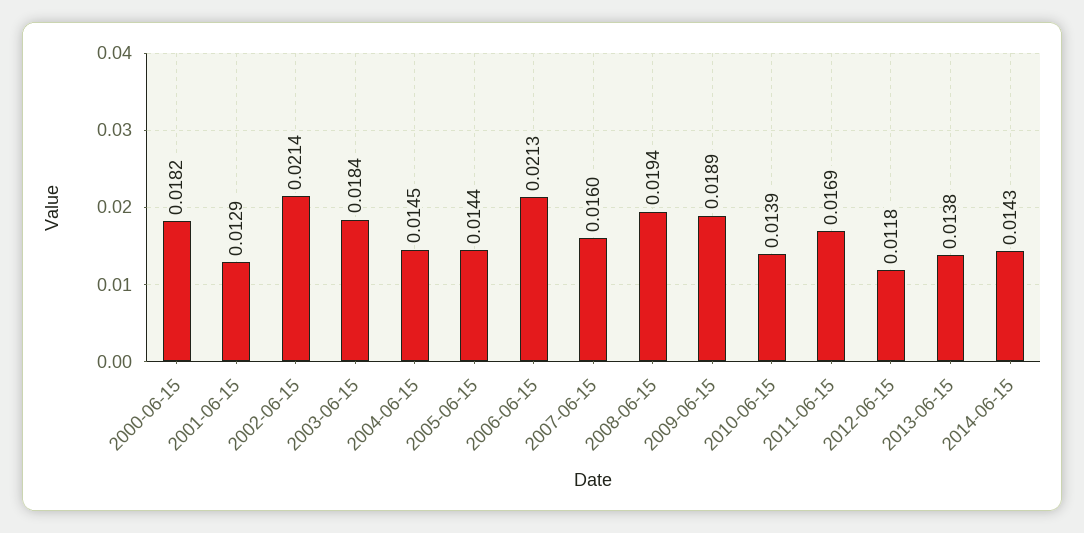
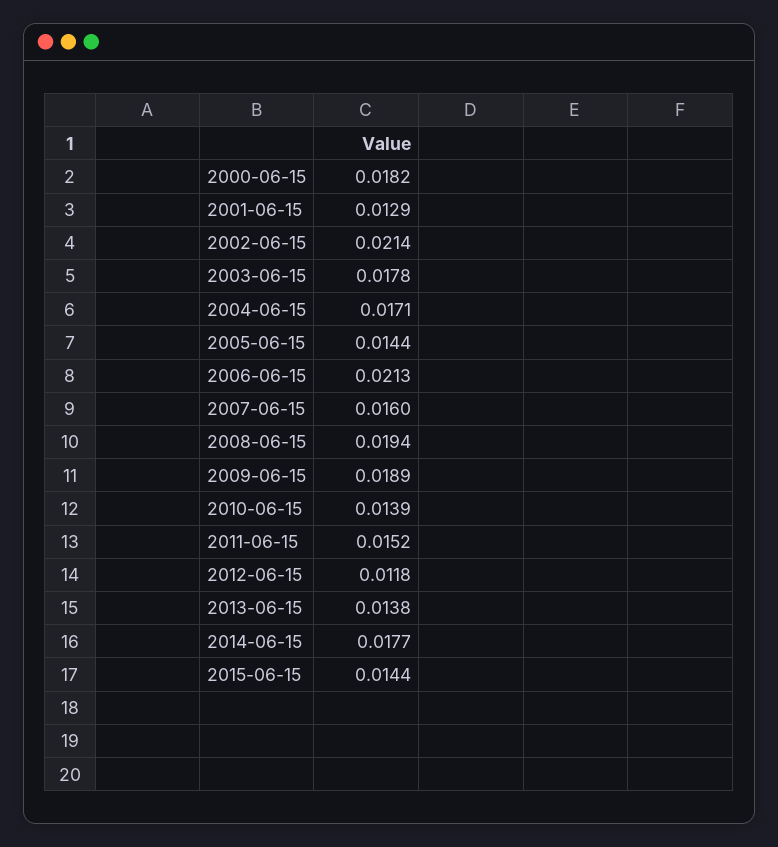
2003-06-15: 0.0184 -> 0.0178
2004-06-15: 0.0145 -> 0.0171
2011-06-15: 0.0169 -> 0.0152
2014-06-15: 0.0143 -> 0.0177
2015-06-15: none -> 0.0144

